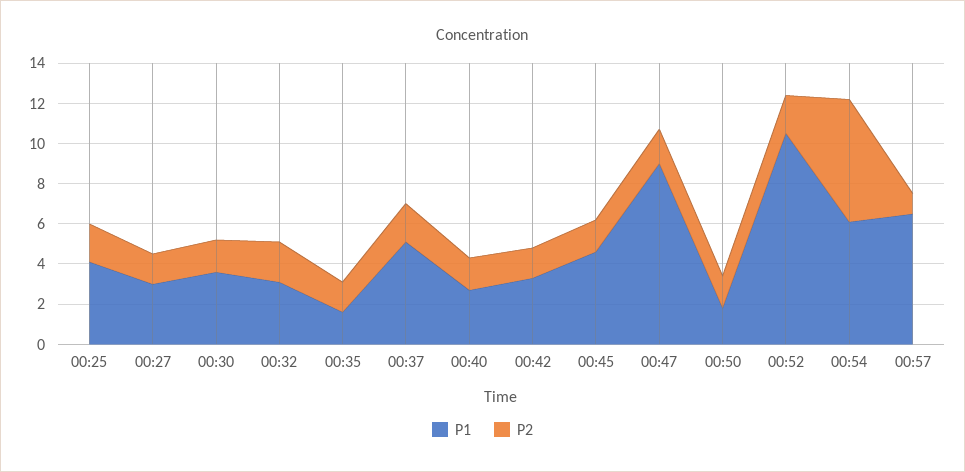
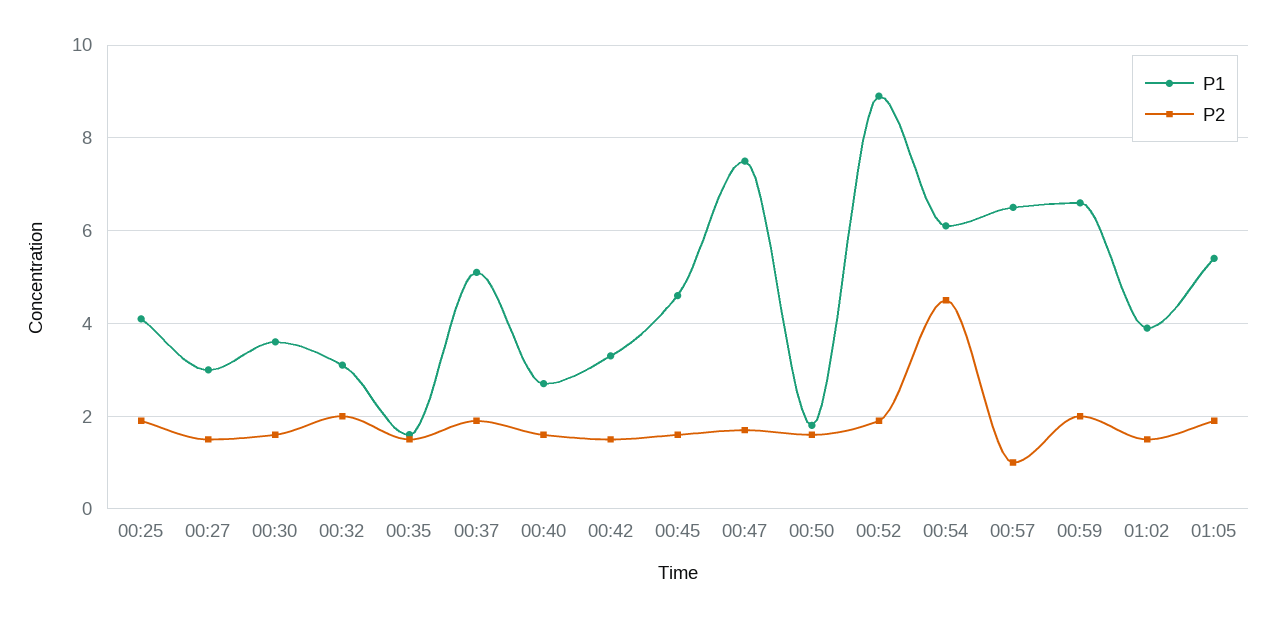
P1, 00:47: 9 -> 7.5
P1, 00:52: 10.5 -> 9
P2, 00:54: 6 -> 4.5
P1, 00:59: none -> 6.5
P2, 00:59: none -> 2
P1, 01:02: none -> 4
P2, 01:02: none -> 1.5
P1, 01:05: none -> 5.5
P2, 01:05: none -> 2

